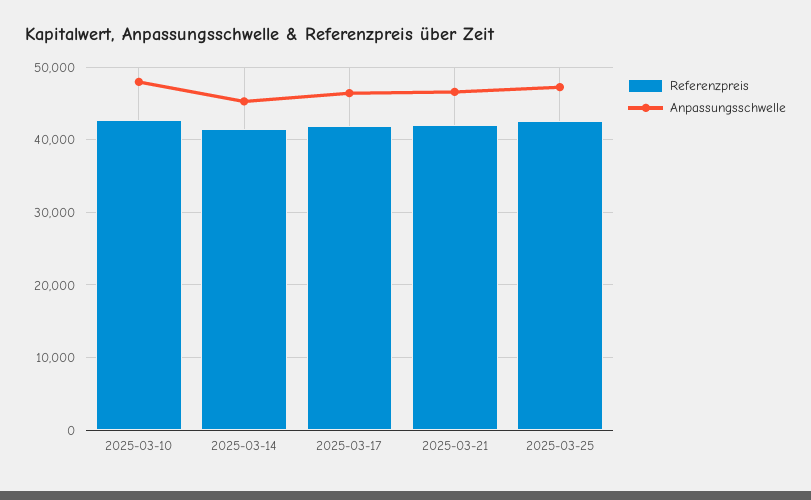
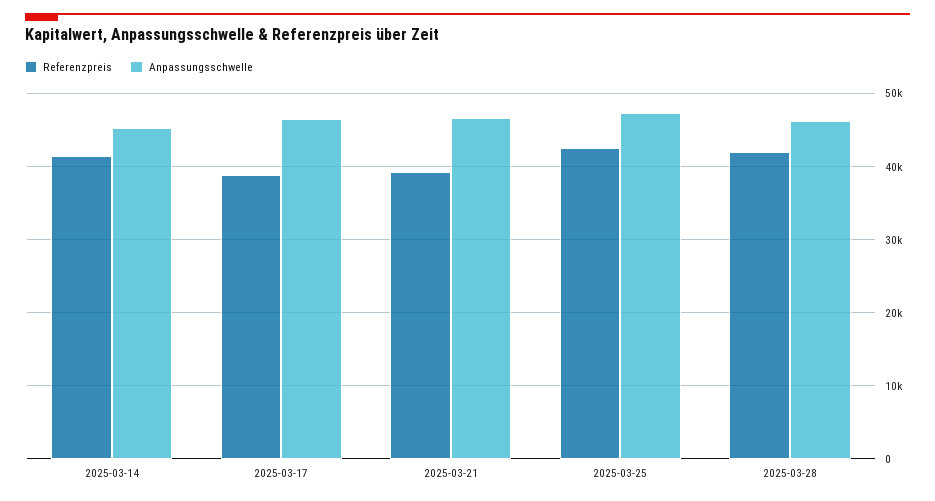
Referenzpreis, 2025-03-10: 43000 -> none
Anpassungsschwelle, 2025-03-10: 48000 -> none
Referenzpreis, 2025-03-17: 42000 -> 39000
Referenzpreis, 2025-03-21: 42000 -> 39000
Referenzpreis, 2025-03-28: none -> 42000
Anpassungsschwelle, 2025-03-28: none -> 46000

